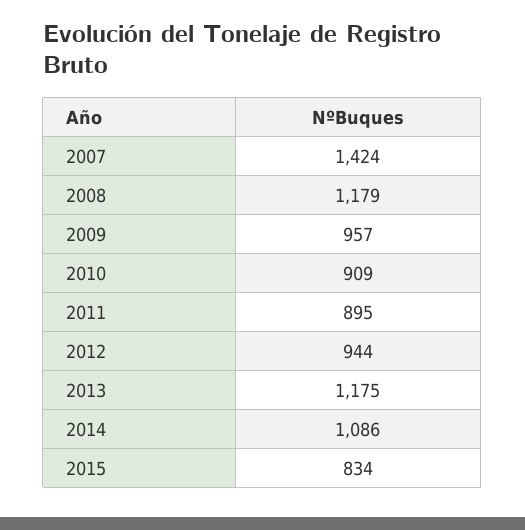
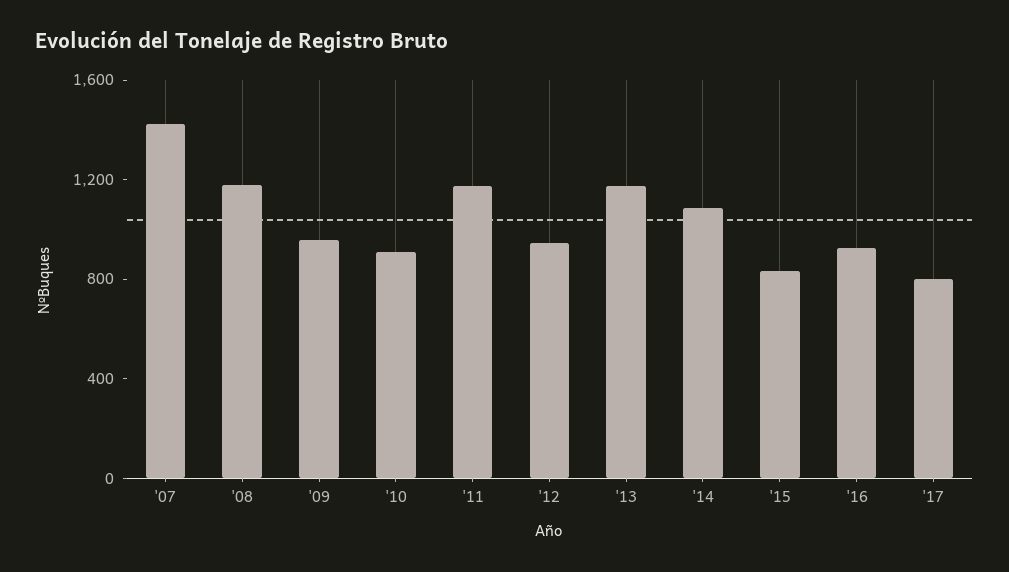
2011: 895 -> 1200
'16: none -> 900
'17: none -> 800

